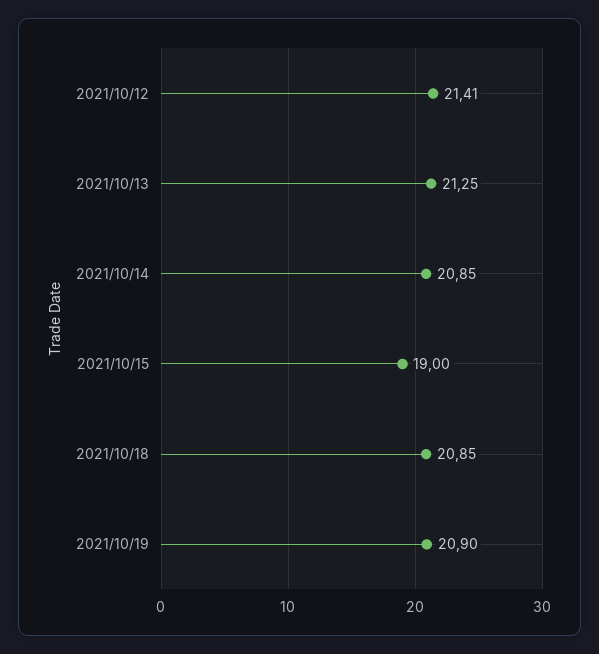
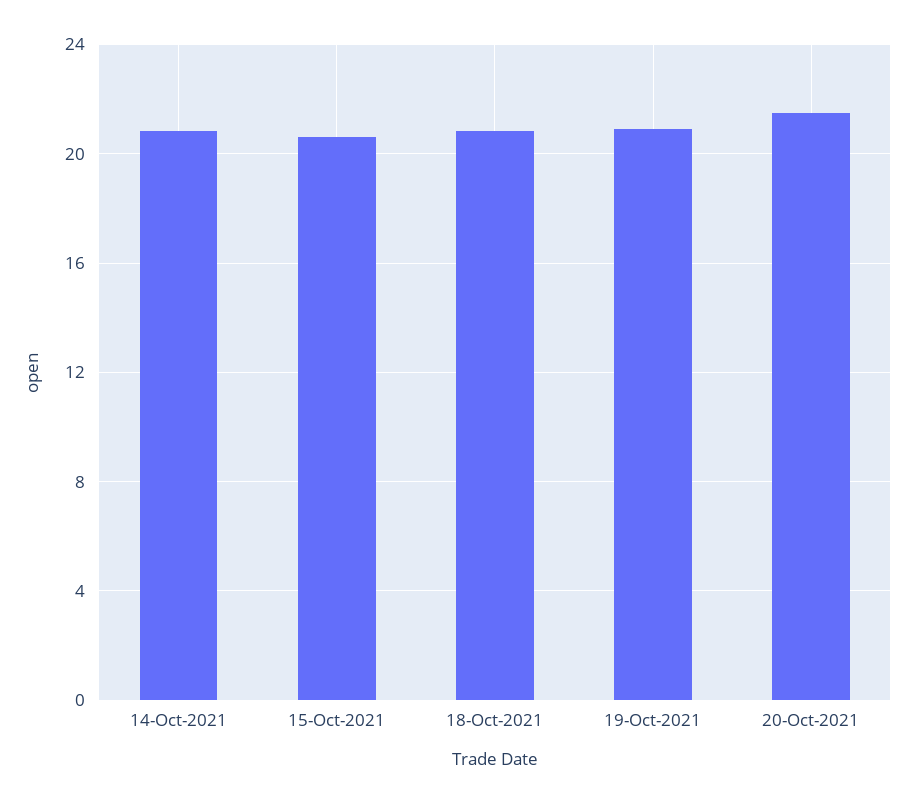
2021/10/12: 21.41 -> none
2021/10/13: 21.25 -> none
2021/10/15: 19 -> 20.5
20-Oct-2021: none -> 21.5

